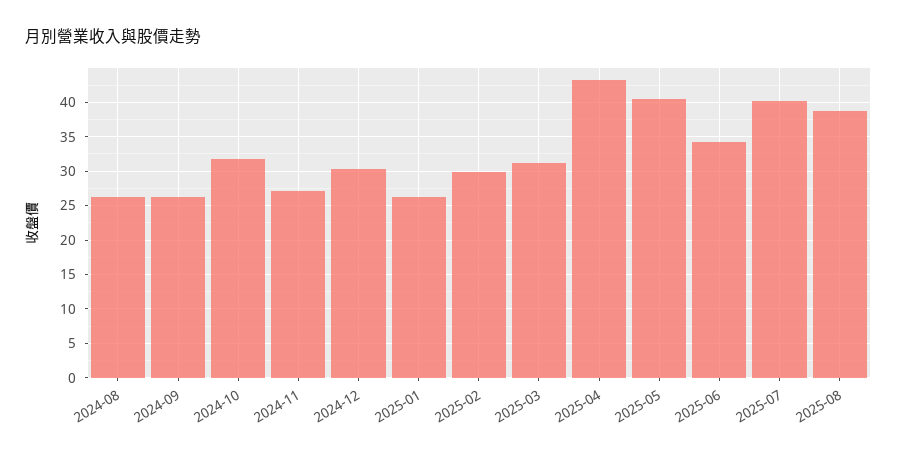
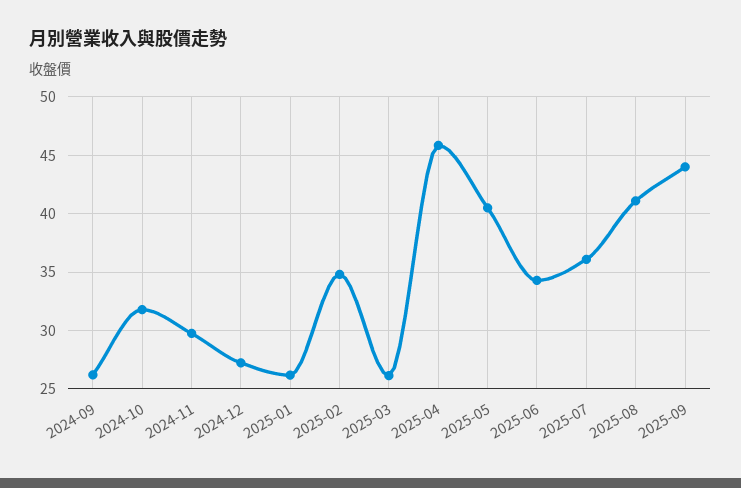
2024-08: 26 -> none
2024-11: 27 -> 30
2024-12: 30 -> 27
2025-02: 30 -> 35
2025-03: 31 -> 26
2025-04: 43 -> 46
2025-07: 40 -> 36
2025-08: 39 -> 41
2025-09: none -> 44

